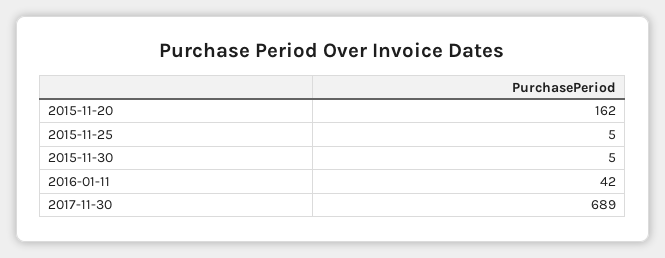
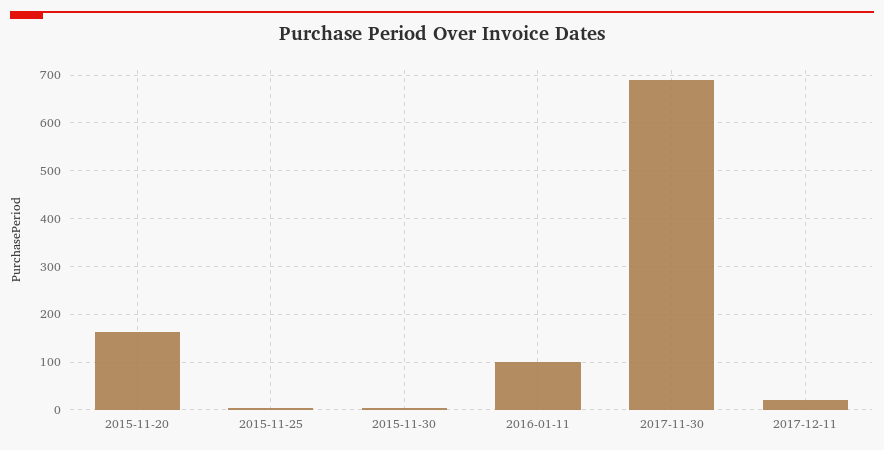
2016-01-11: 42 -> 100
2017-12-11: none -> 20

